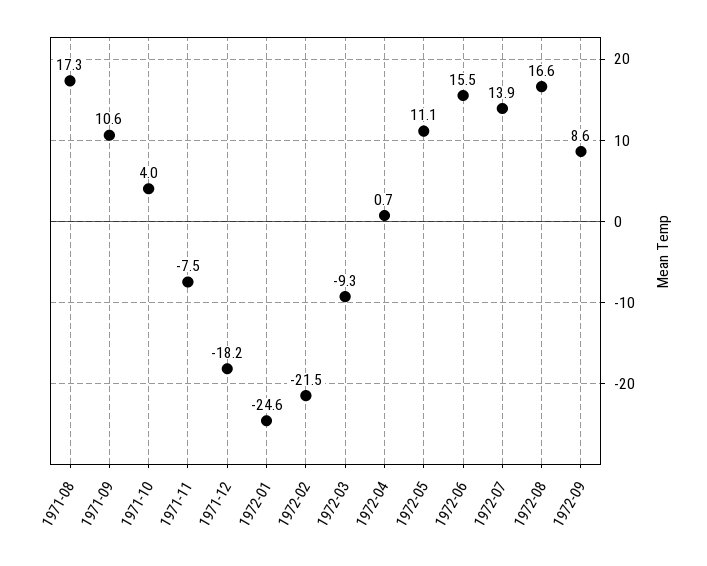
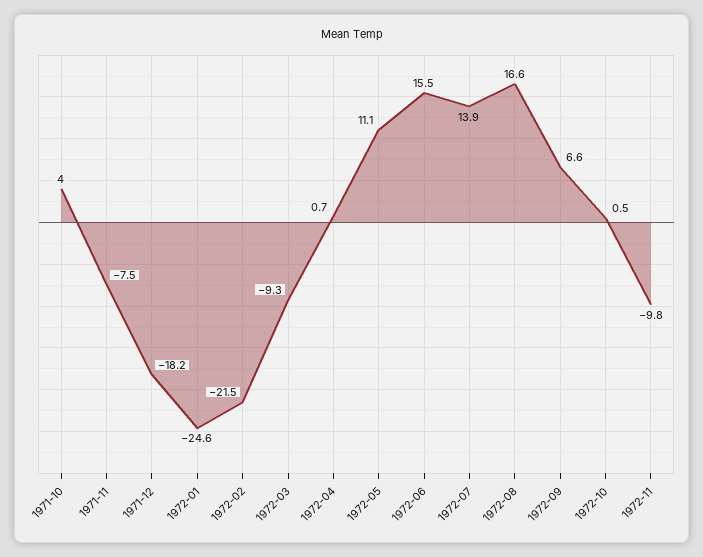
1971-08: 17.3 -> none
1971-09: 10.6 -> none
1972-09: 8.6 -> 6.6
1972-10: none -> 0.5
1972-11: none -> -9.8

